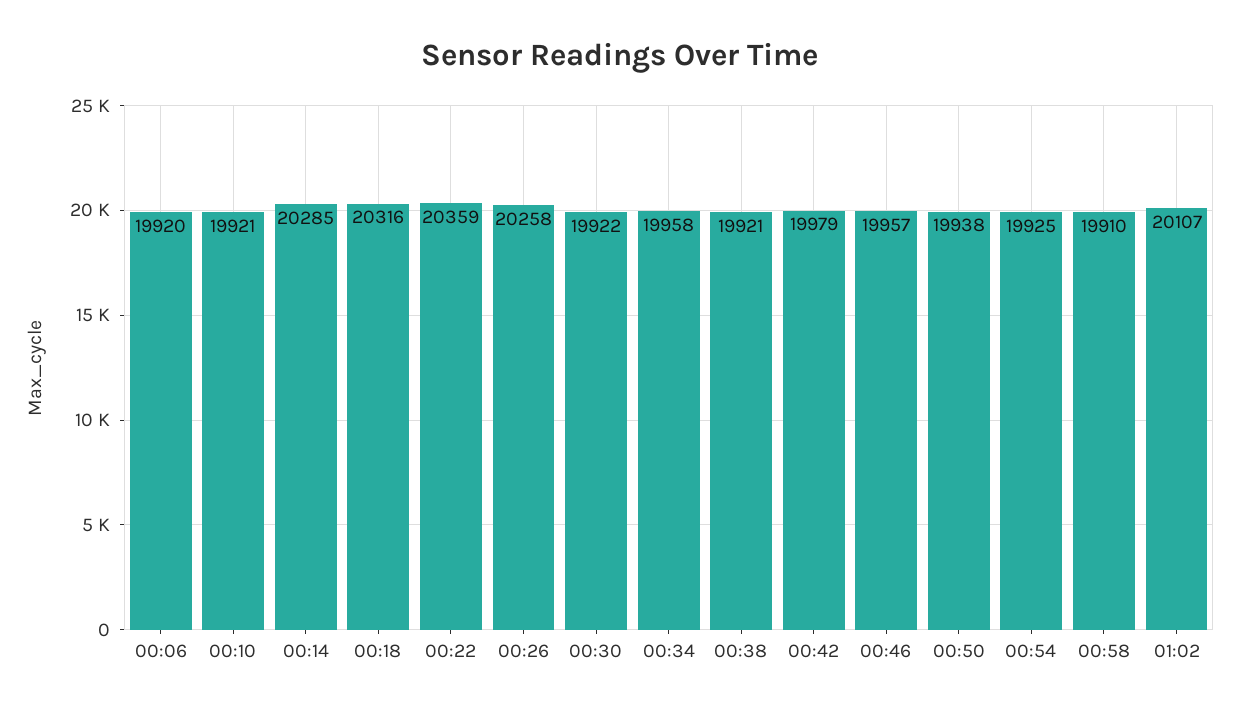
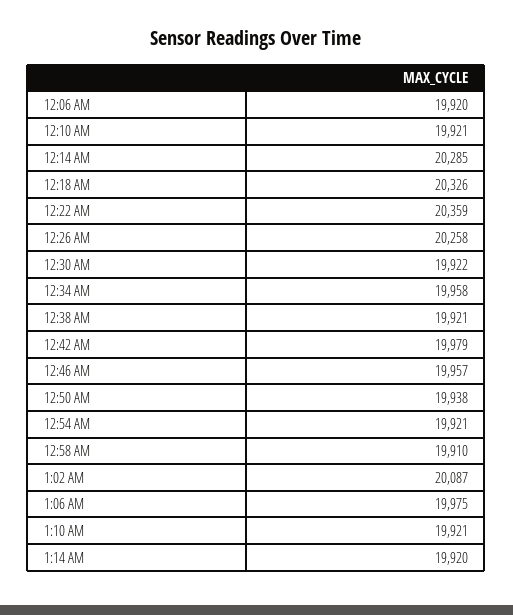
00:18: 20316 -> 20326
00:54: 19925 -> 19921
01:02: 20107 -> 20087
1:06 AM: none -> 19975
1:10 AM: none -> 19921
1:14 AM: none -> 19920

